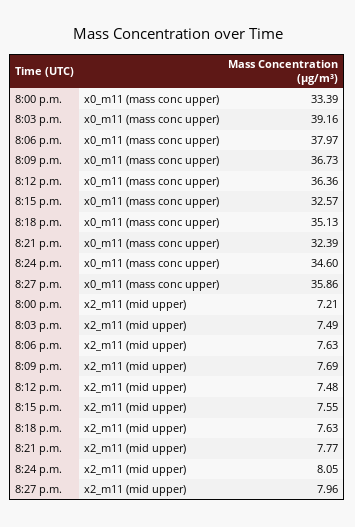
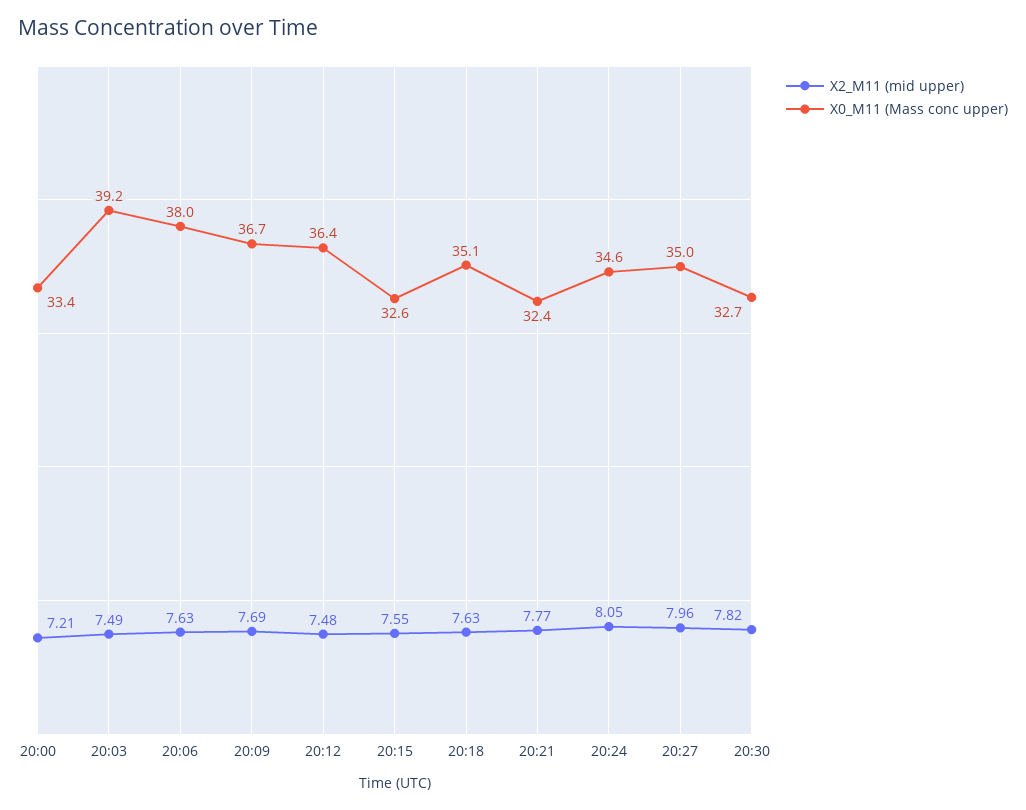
x0_m11 (mass conc upper), 8:27 p.m.: 35.86 -> 35
x2_m11 (mid upper), 20:30: none -> 7.82
x0_m11 (mass conc upper), 20:30: none -> 32.7

